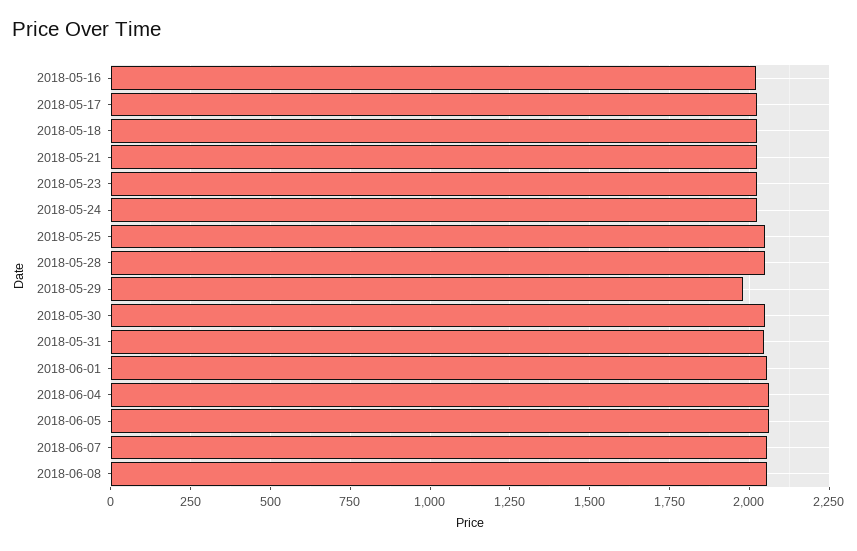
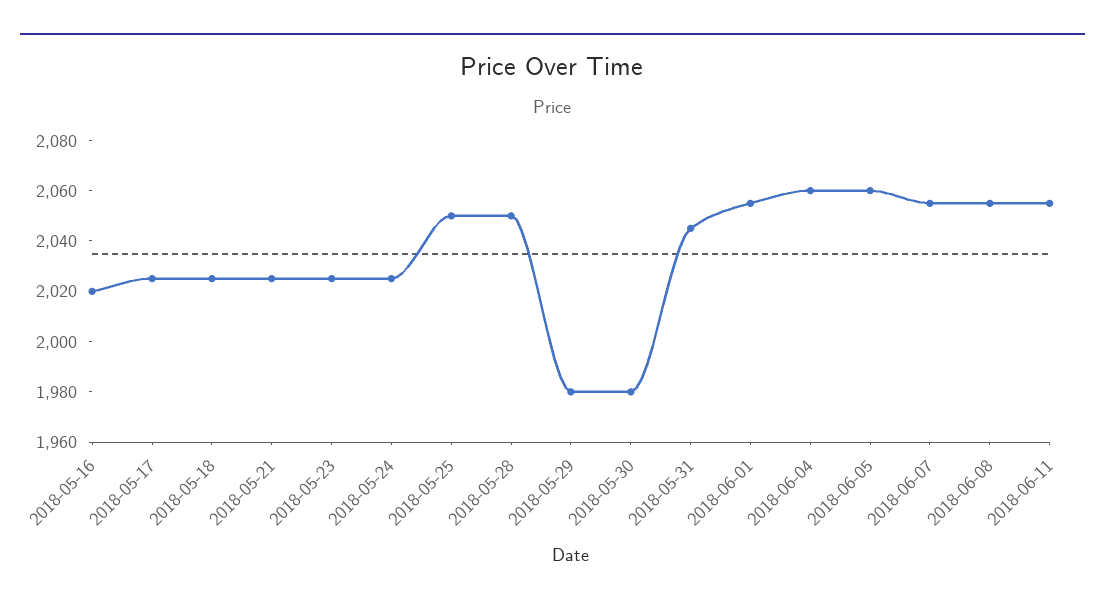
2018-05-30: 2050 -> 1980
2018-06-11: none -> 2055

